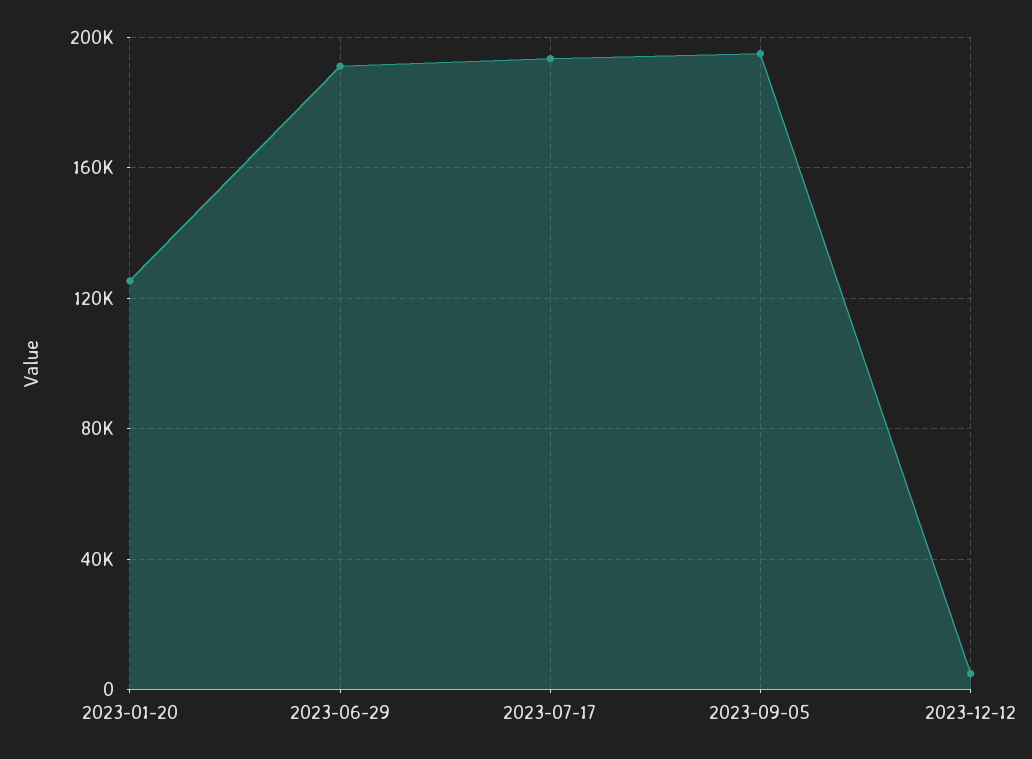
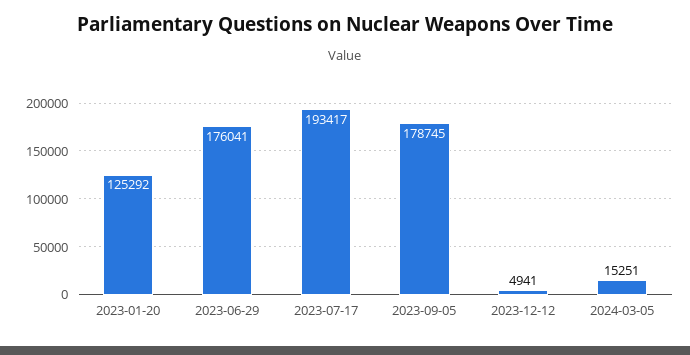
2023-06-29: 190000 -> 176041
2023-09-05: 195000 -> 178745
2024-03-05: none -> 15251

